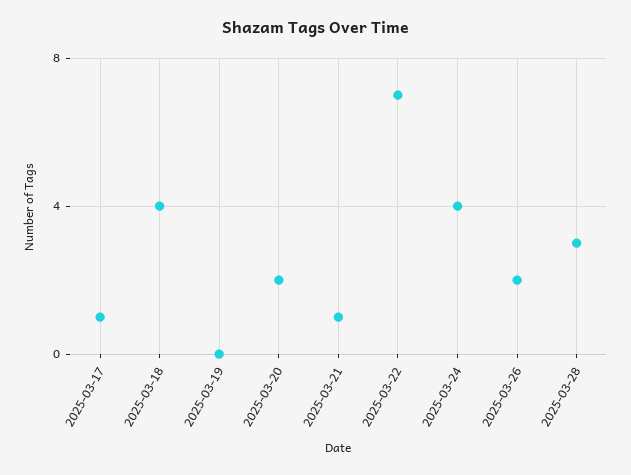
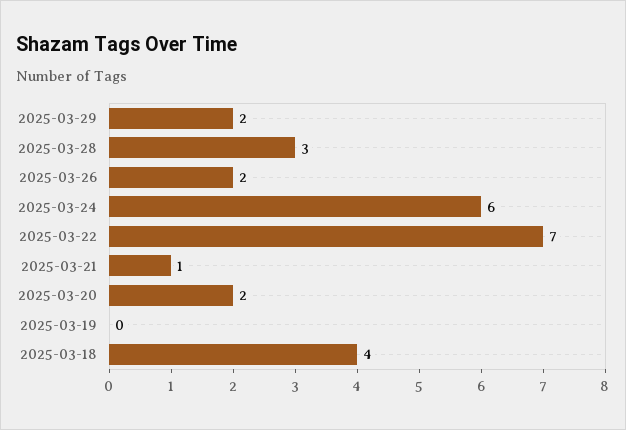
2025-03-17: 1 -> none
2025-03-24: 4 -> 6
2025-03-29: none -> 2

